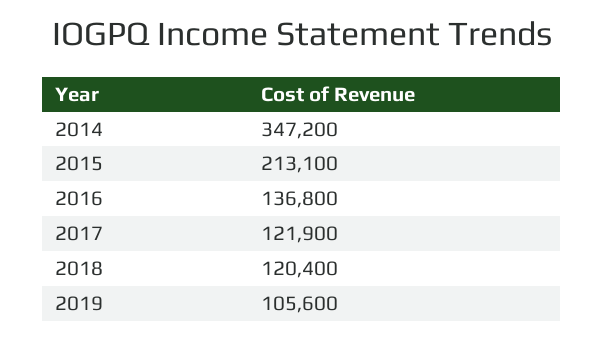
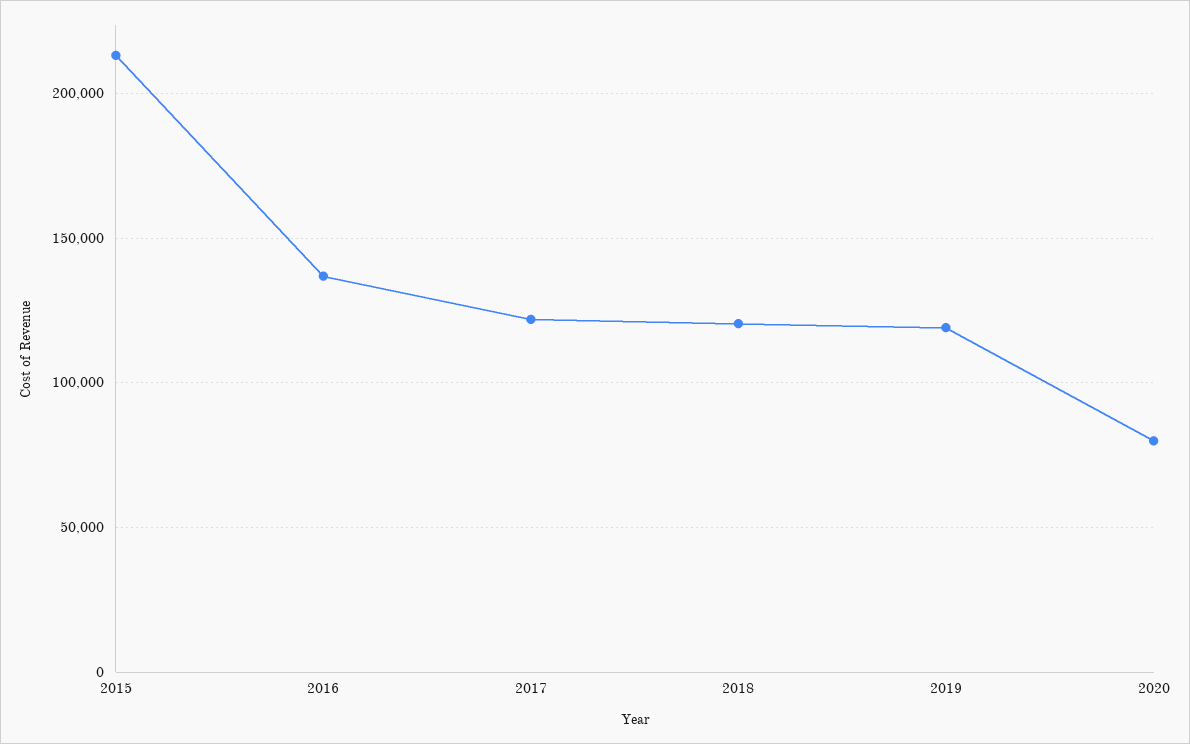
2014: 347200 -> none
2019: 105600 -> 120000
2020: none -> 80000

